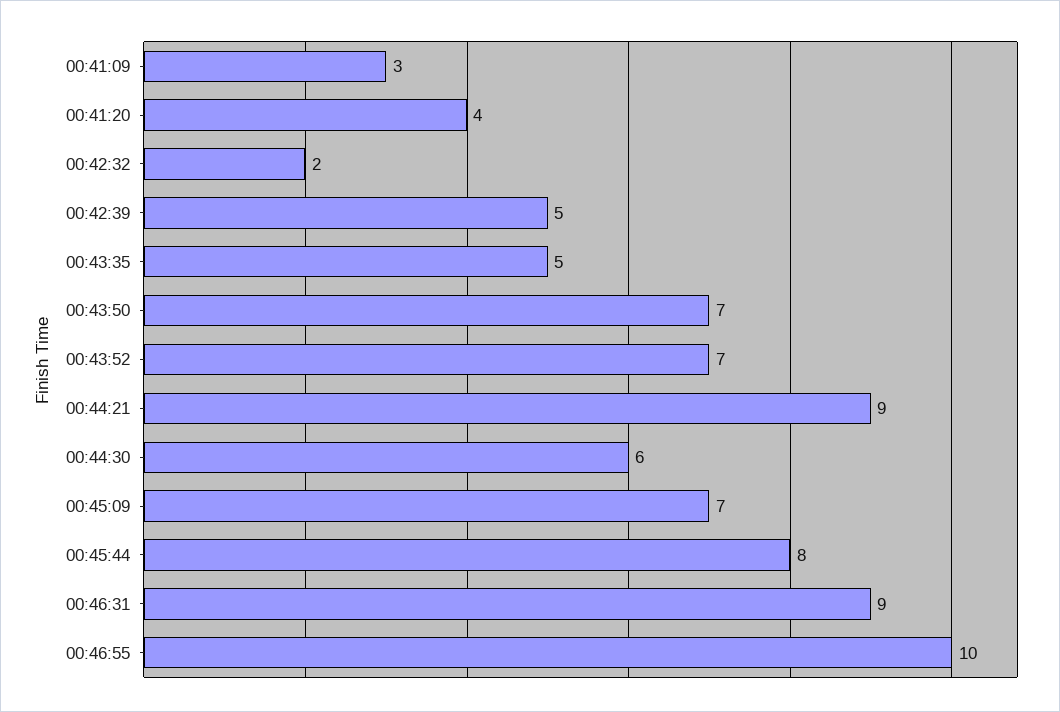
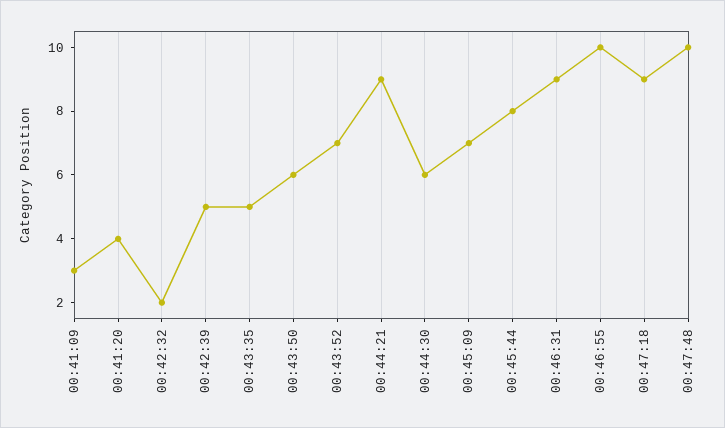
00:43:50: 7 -> 6
00:47:18: none -> 9
00:47:48: none -> 10

